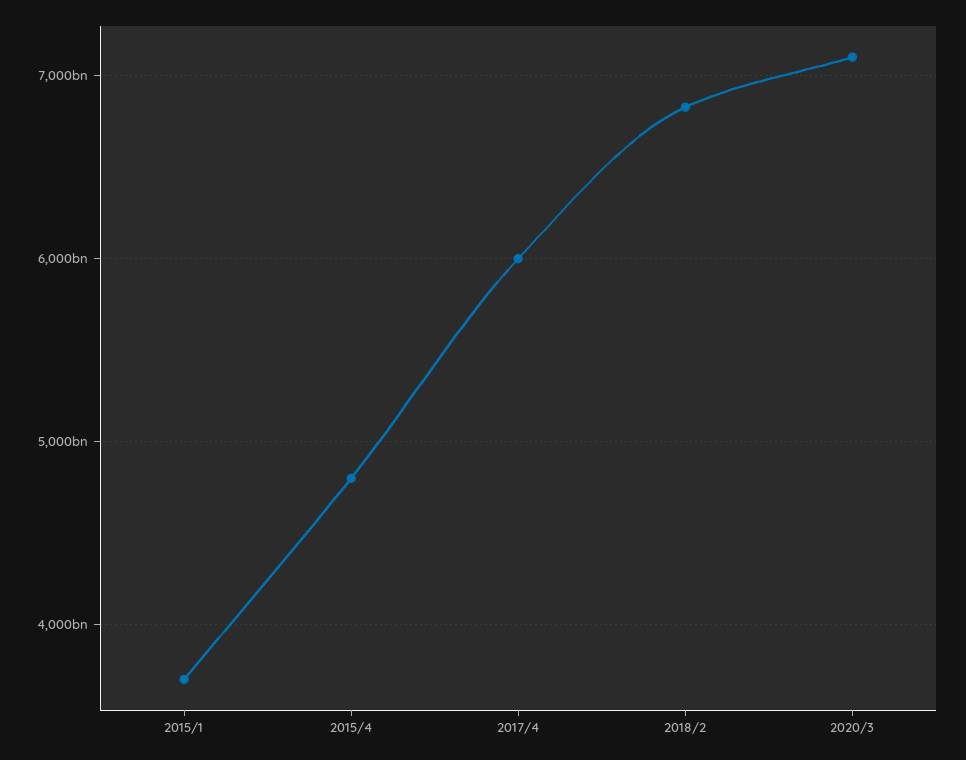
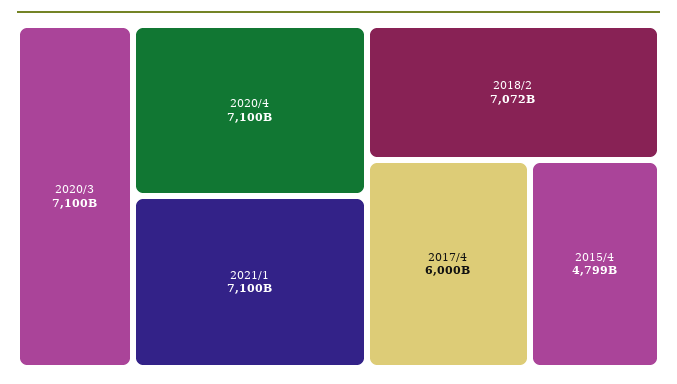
2015/1: 3700000000000 -> none
2018/2: 6800000000000 -> 7072000000000
2020/4: none -> 7100000000000
2021/1: none -> 7100000000000

